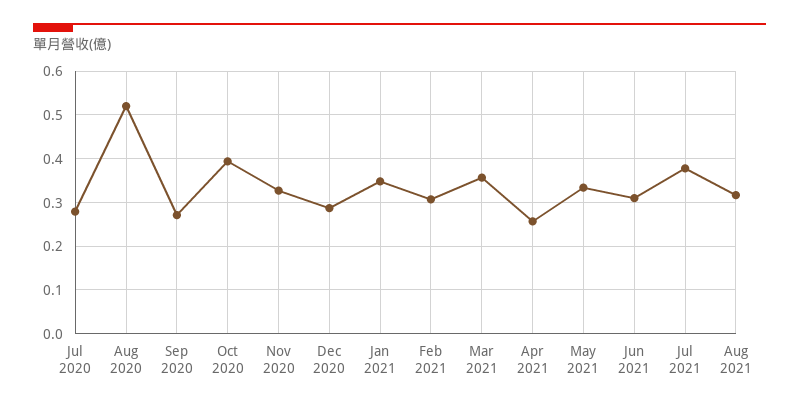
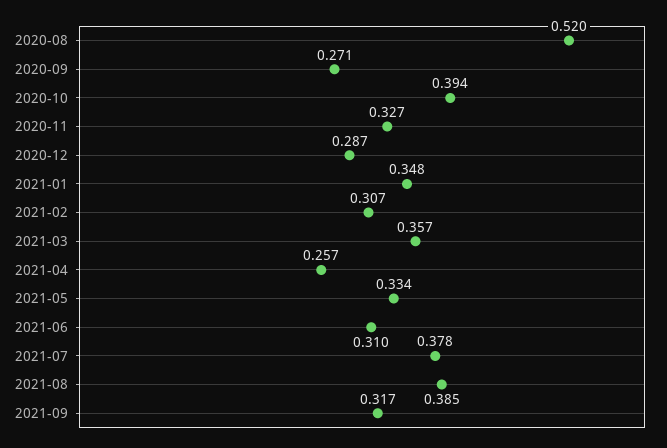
Jul 2020: 0.28 -> none
Aug 2021: 0.32 -> 0.385
2021-09: none -> 0.317

